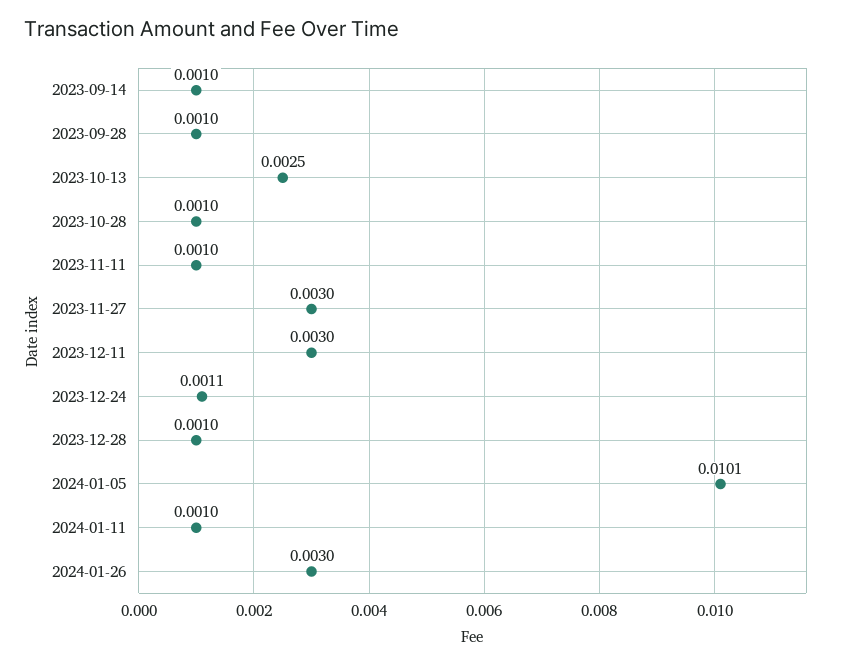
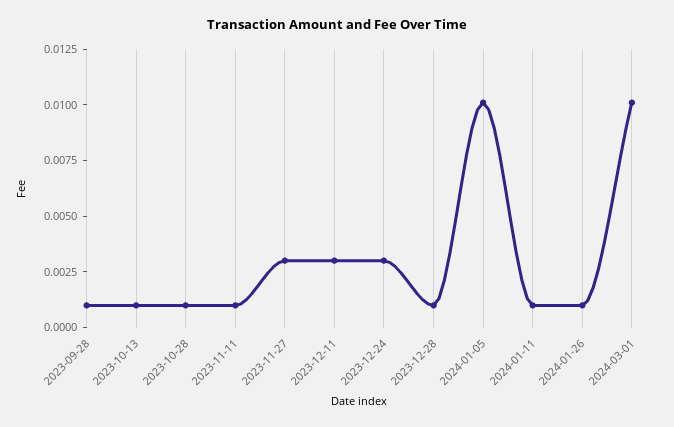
2023-09-14: 0.001 -> none
2023-10-13: 0.0025 -> 0.001
2023-12-24: 0.0011 -> 0.003
2024-01-26: 0.003 -> 0.001
2024-03-01: none -> 0.01

